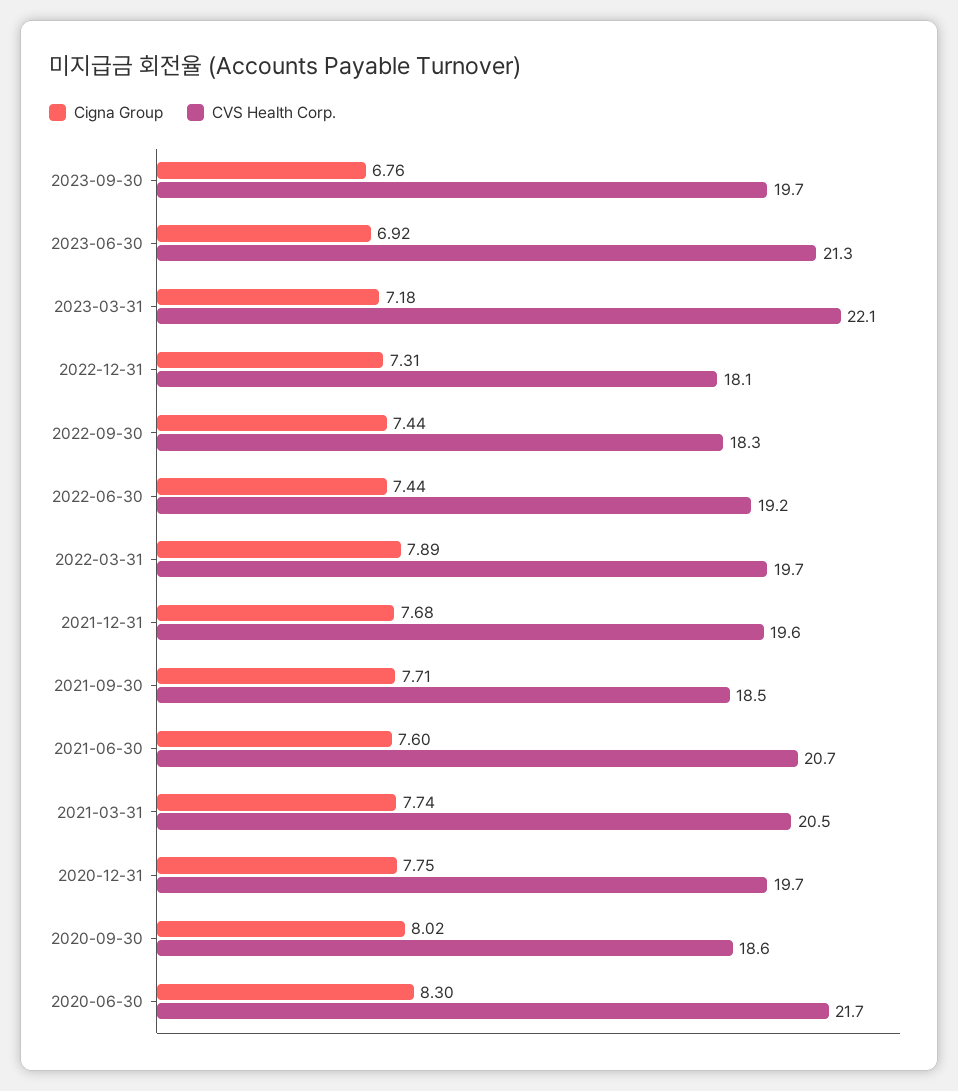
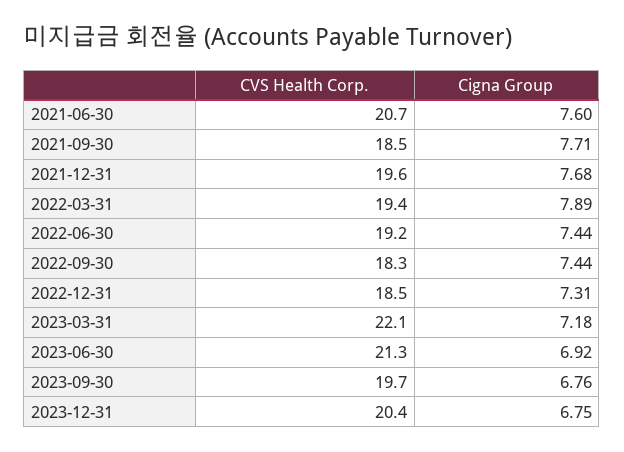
CVS Health Corp., 2022-12-31: 18.1 -> 18.5
CVS Health Corp., 2022-03-31: 19.7 -> 19.4
Cigna Group, 2021-03-31: 7.74 -> none
CVS Health Corp., 2021-03-31: 20.5 -> none
Cigna Group, 2020-12-31: 7.75 -> none
CVS Health Corp., 2020-12-31: 19.7 -> none
Cigna Group, 2020-09-30: 8.02 -> none
CVS Health Corp., 2020-09-30: 18.6 -> none
Cigna Group, 2020-06-30: 8.3 -> none
CVS Health Corp., 2020-06-30: 21.7 -> none
CVS Health Corp., 2023-12-31: none -> 20.4
Cigna Group, 2023-12-31: none -> 6.75

